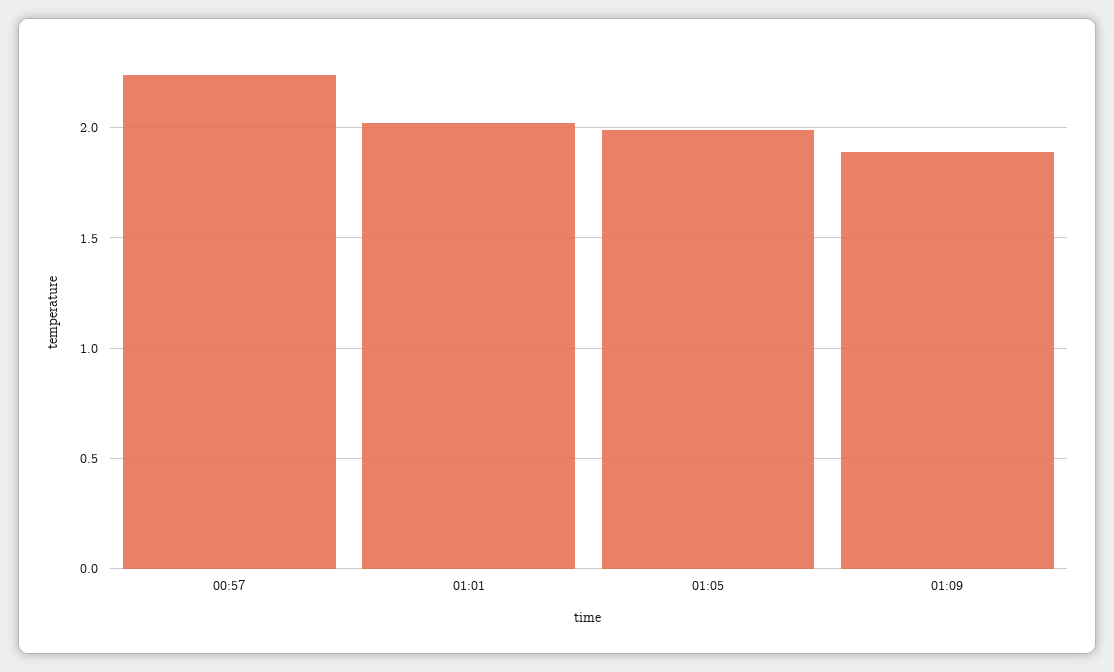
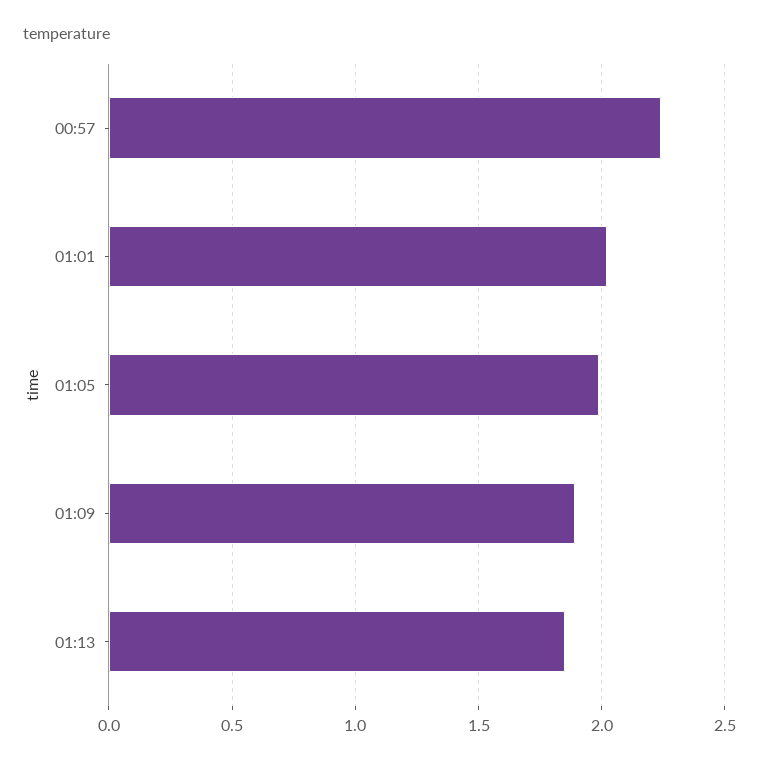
01:13: none -> 1.85

